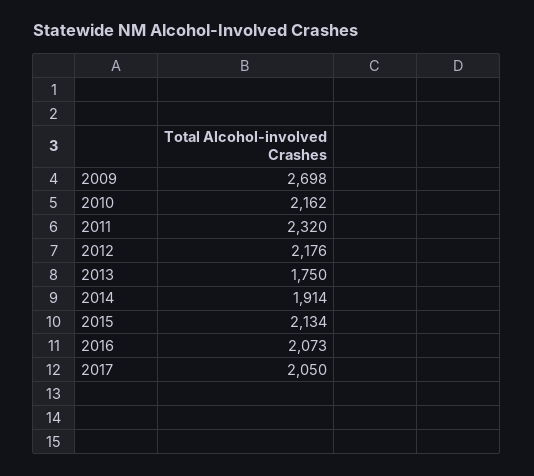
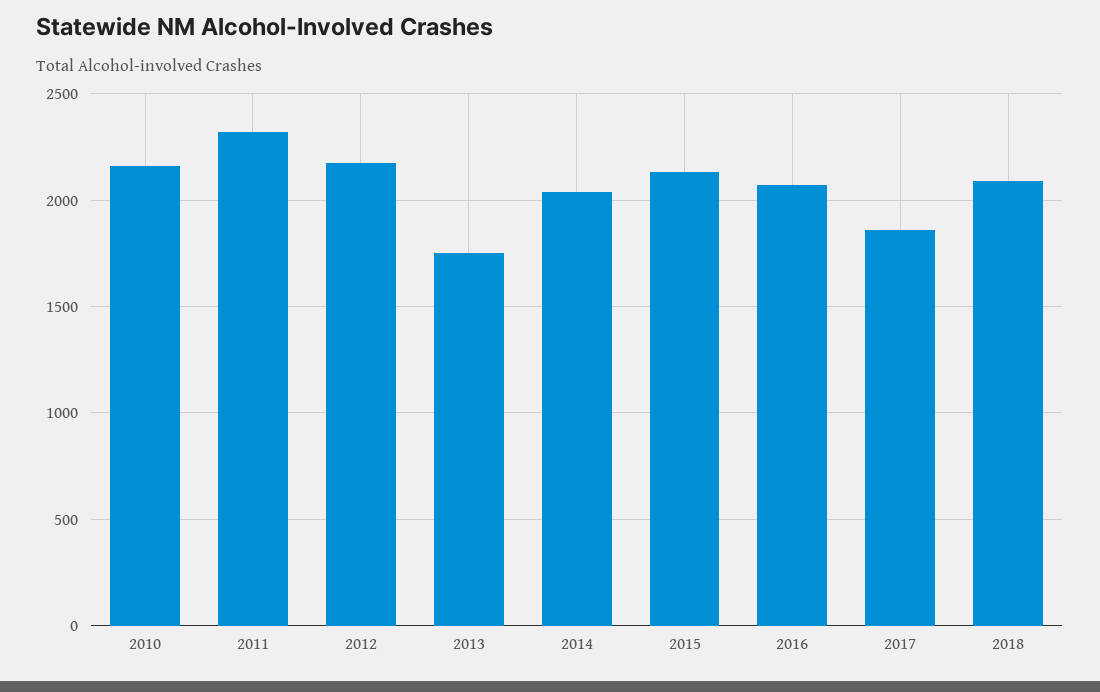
2009: 2698 -> none
2014: 1914 -> 2050
2017: 2050 -> 1850
2018: none -> 2100

